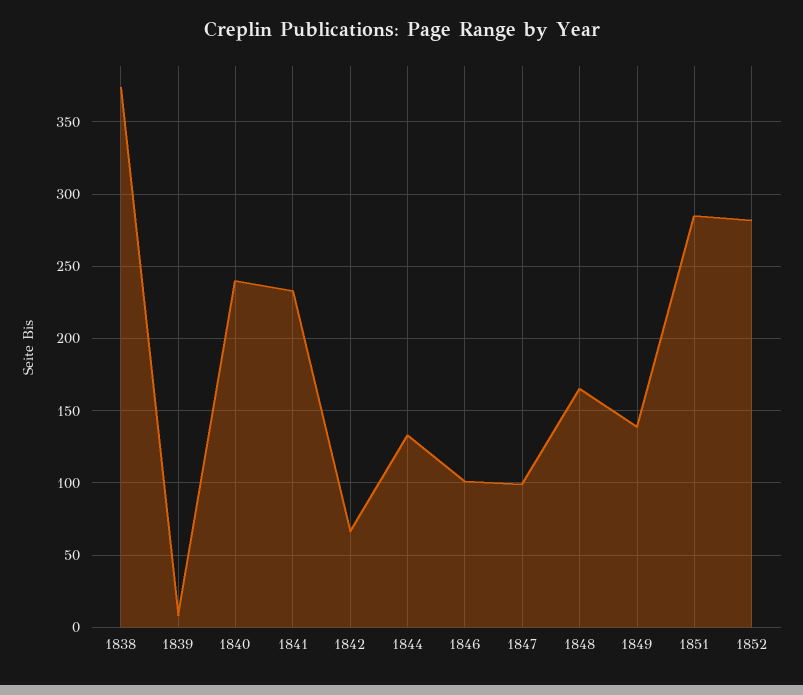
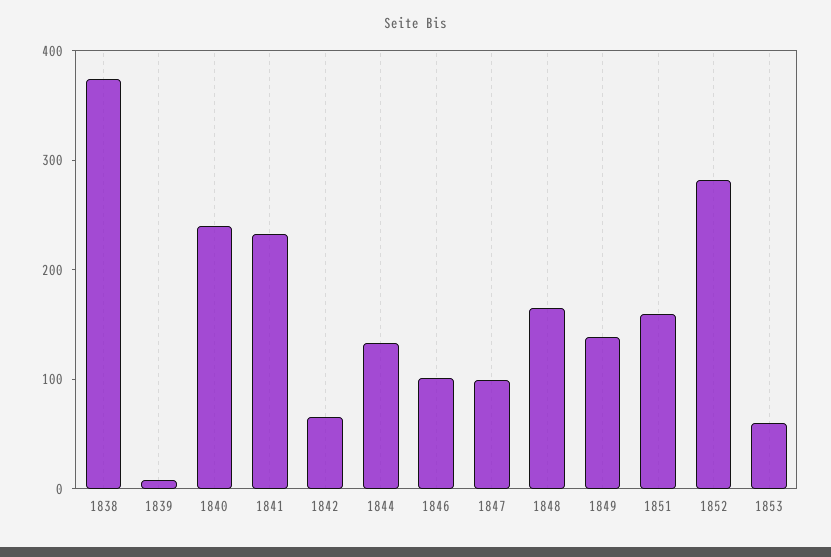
1851: 285 -> 160
1853: none -> 60

